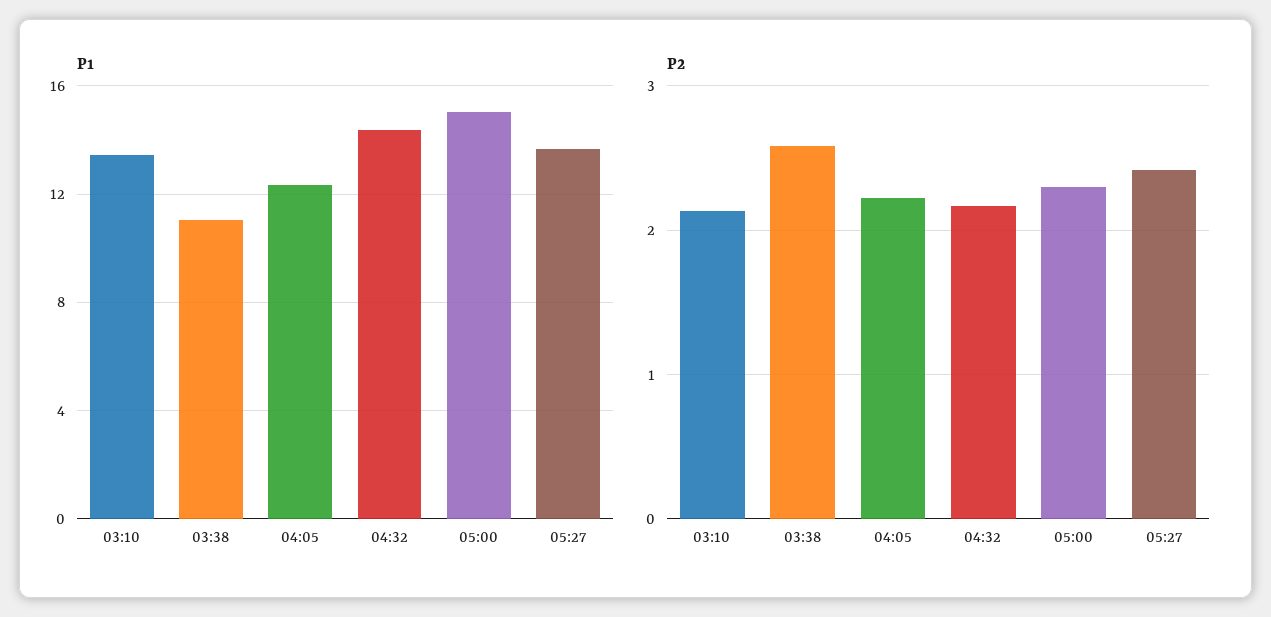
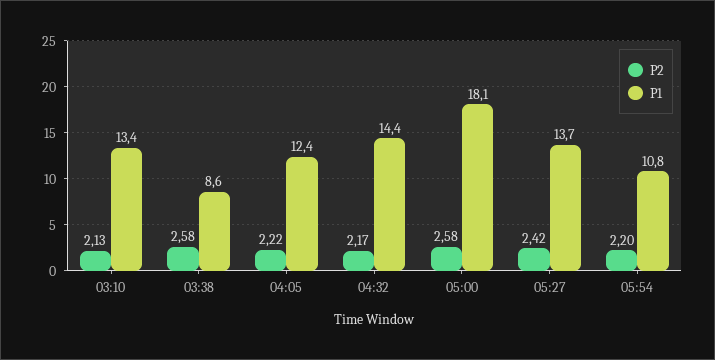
P1, 03:38: 11 -> 8.6
P1, 05:00: 15 -> 18.1
P2, 05:00: 2.3 -> 2.58
P2, 05:54: none -> 2.2
P1, 05:54: none -> 10.8

